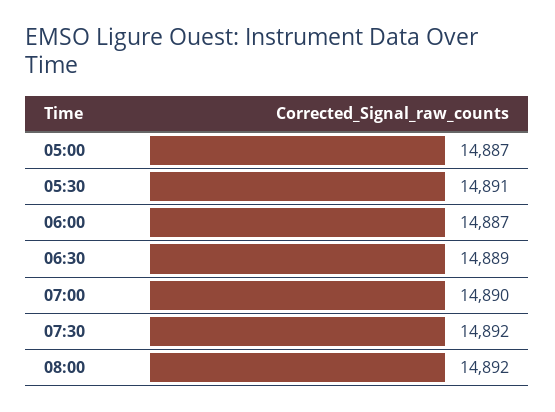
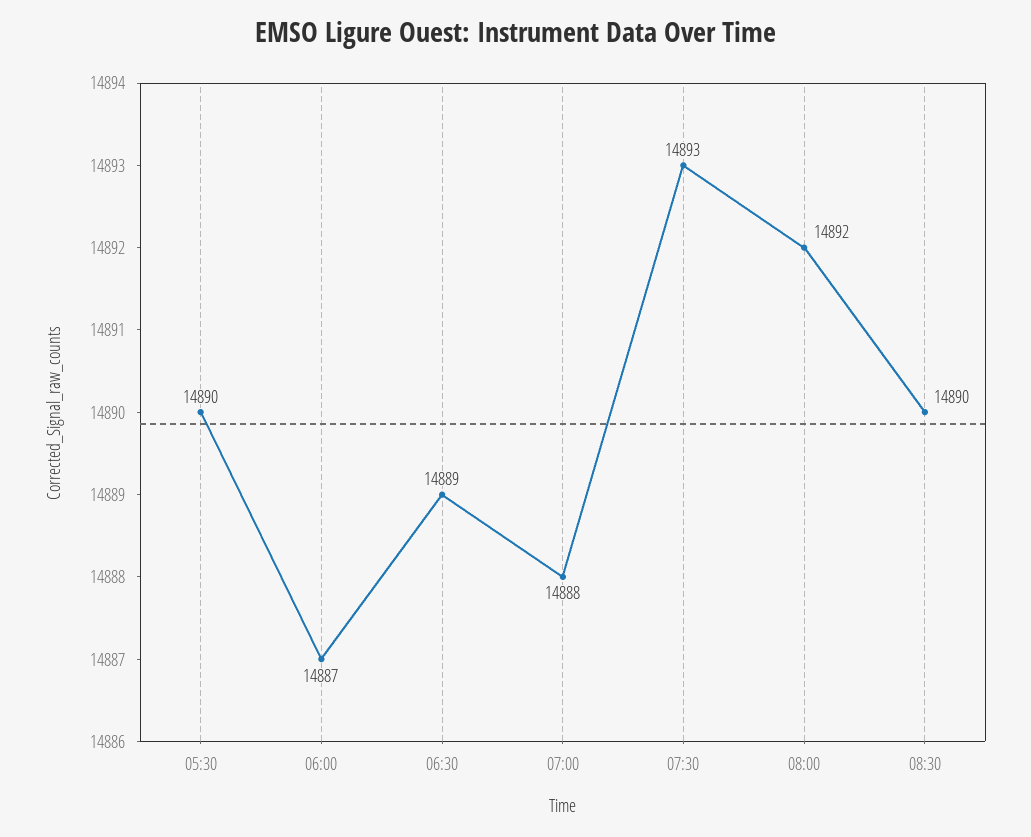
05:00: 14887 -> none
05:30: 14891 -> 14890
07:00: 14890 -> 14888
07:30: 14892 -> 14893
08:30: none -> 14890

